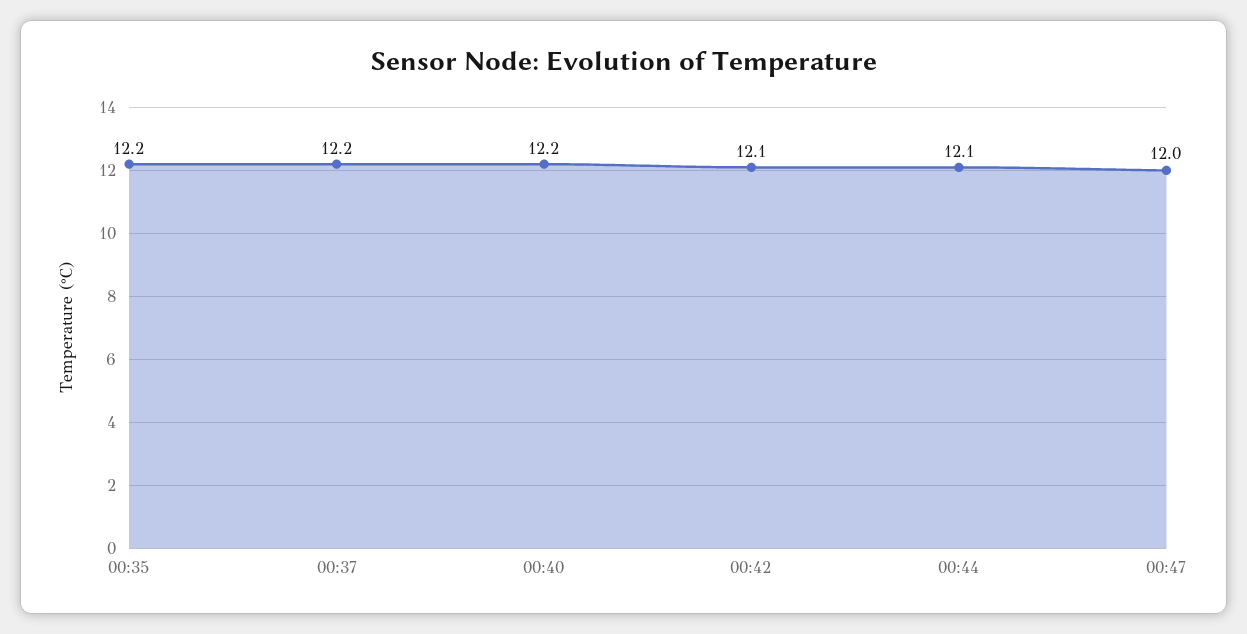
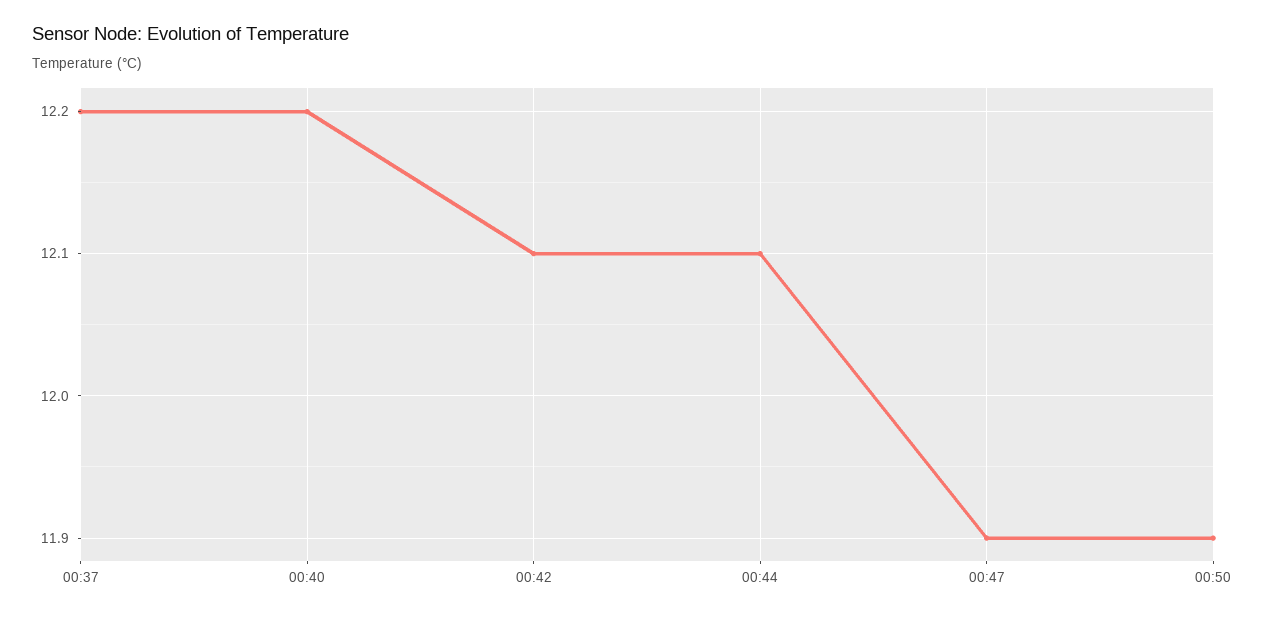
00:35: 12.2 -> none
00:47: 12 -> 11.9
00:50: none -> 11.9

